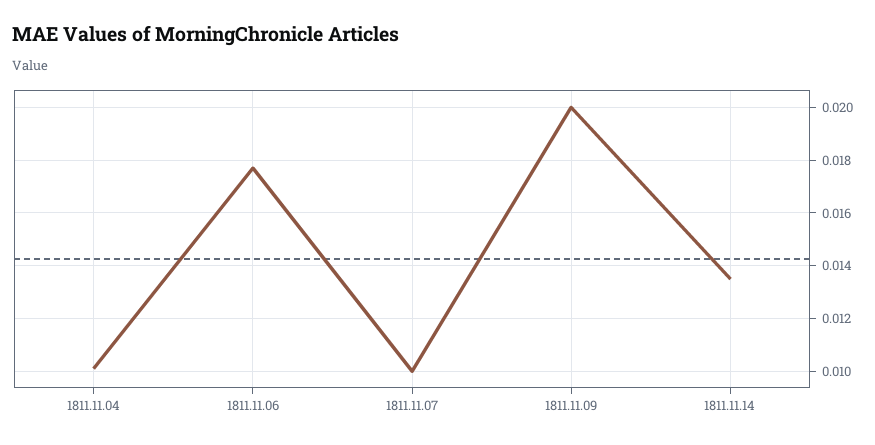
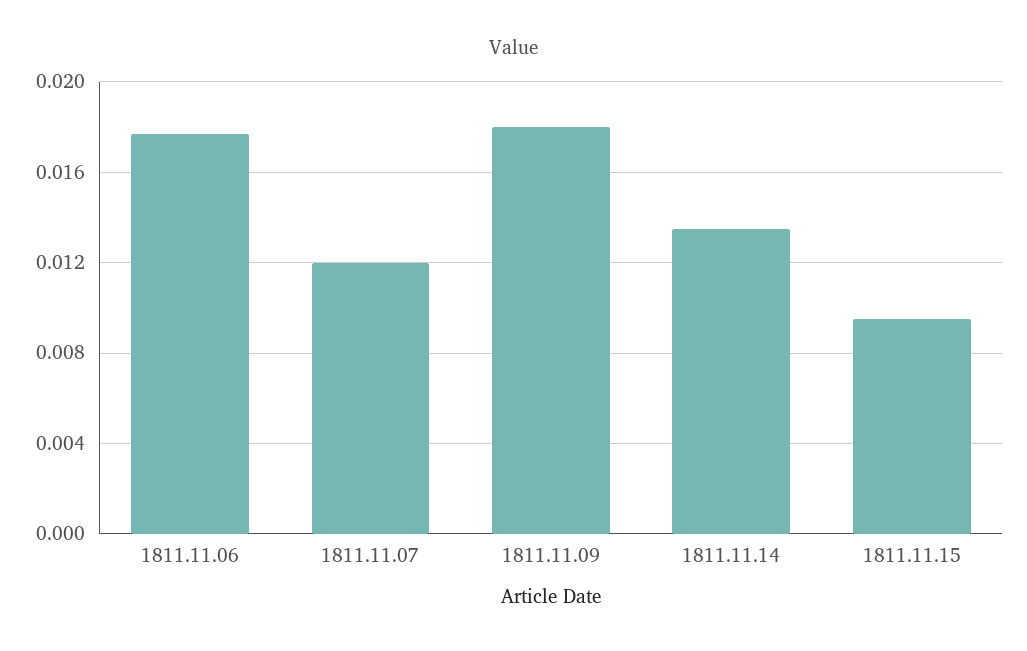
1811.11.04: 0.01 -> none
1811.11.07: 0.01 -> 0.012
1811.11.09: 0.02 -> 0.018
1811.11.15: none -> 0.0095

